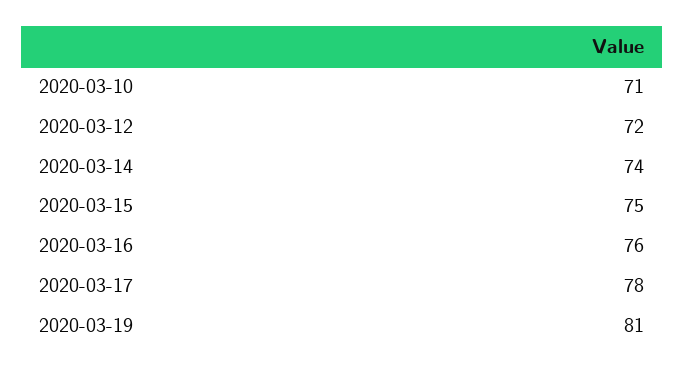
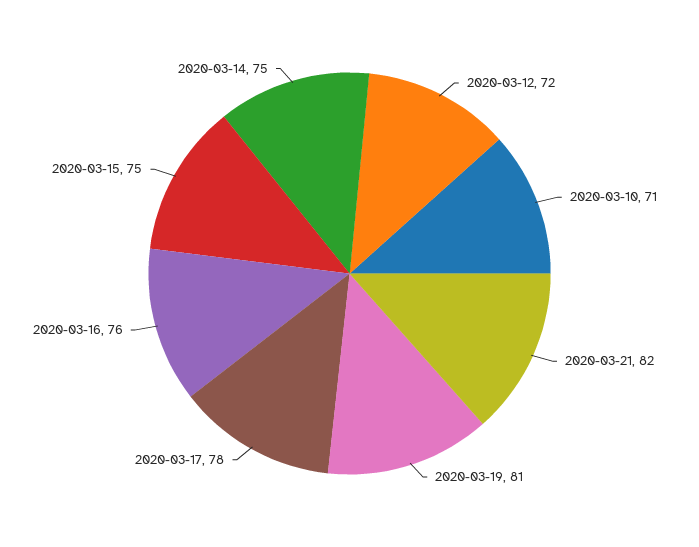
2020-03-14: 74 -> 75
2020-03-21: none -> 82

